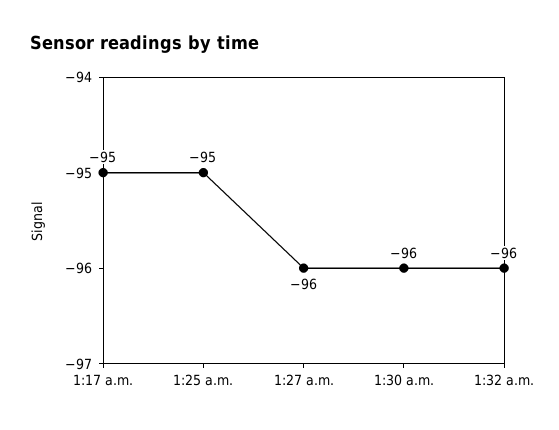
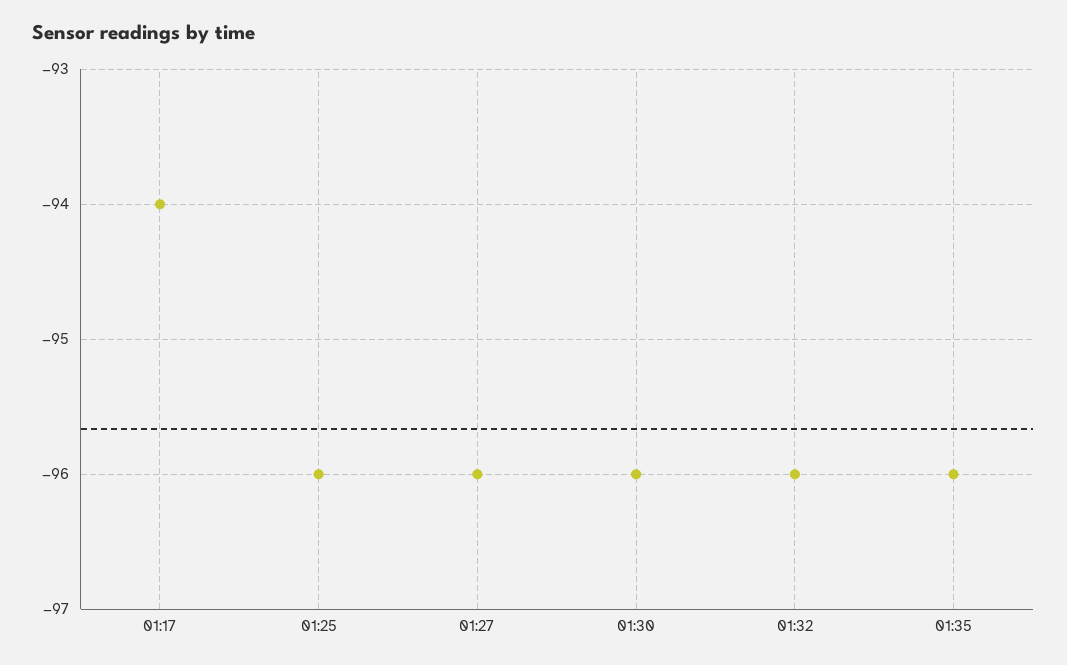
1:17 a.m.: -95 -> -94
1:25 a.m.: -95 -> -96
01:35: none -> -96

